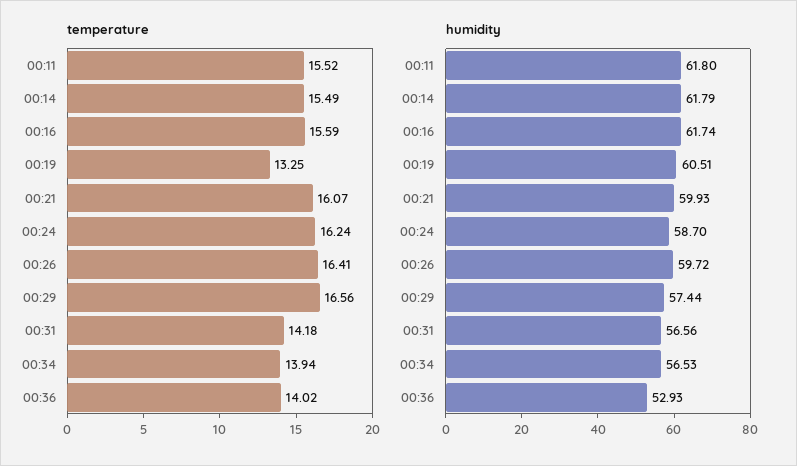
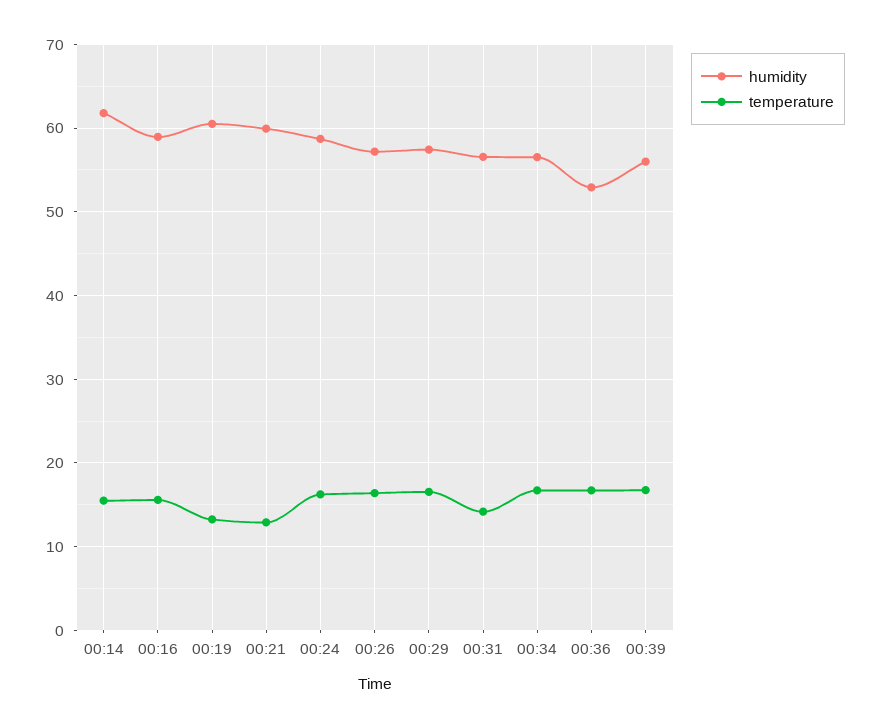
temperature, 00:11: 15.52 -> none
temperature, 00:21: 16.07 -> 13
temperature, 00:34: 13.94 -> 17
temperature, 00:36: 14.02 -> 17
humidity, 00:11: 61.8 -> none
humidity, 00:16: 61.74 -> 59
humidity, 00:26: 59.72 -> 57
humidity, 00:39: none -> 56
temperature, 00:39: none -> 17

